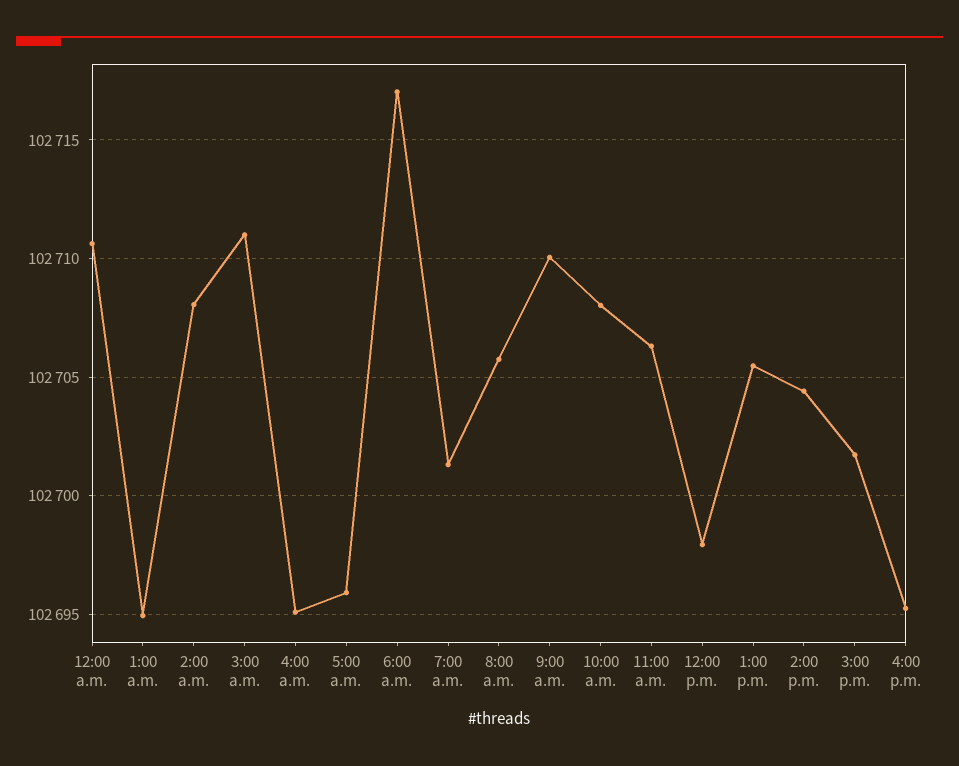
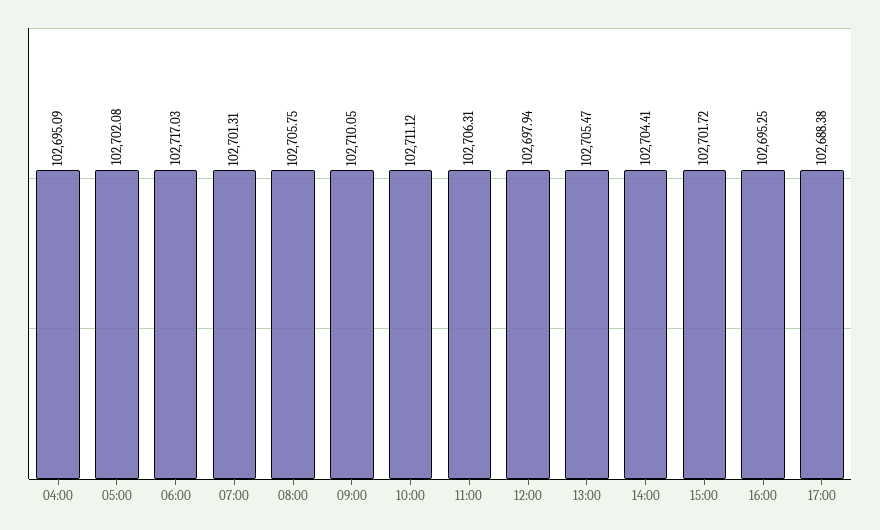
12:00 a.m.: 102710.5 -> none
1:00 a.m.: 102695 -> none
2:00 a.m.: 102708 -> none
3:00 a.m.: 102711 -> none
5:00 a.m.: 102696 -> 102702.08
10:00 a.m.: 102708 -> 102711.12
17:00: none -> 102688.38

